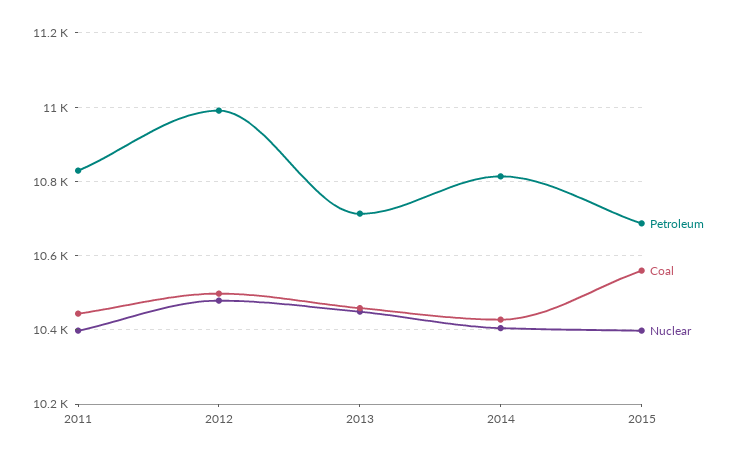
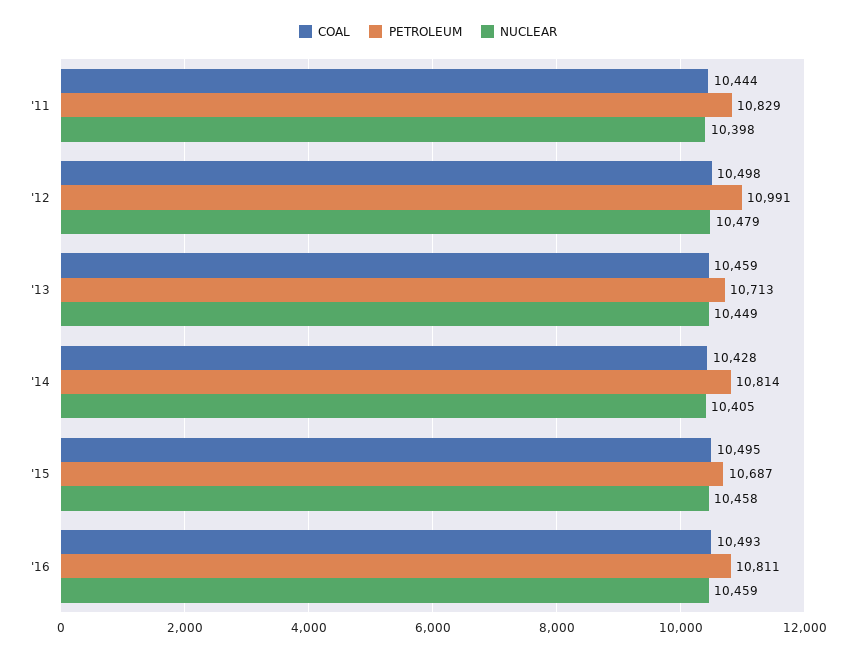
Coal, 2015: 10560 -> 10495
Nuclear, 2015: 10400 -> 10458
Coal, '16: none -> 10493
Petroleum, '16: none -> 10811
Nuclear, '16: none -> 10459

